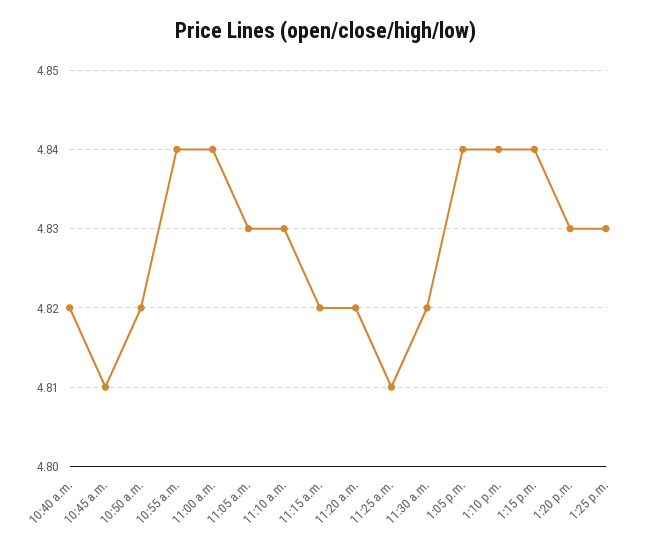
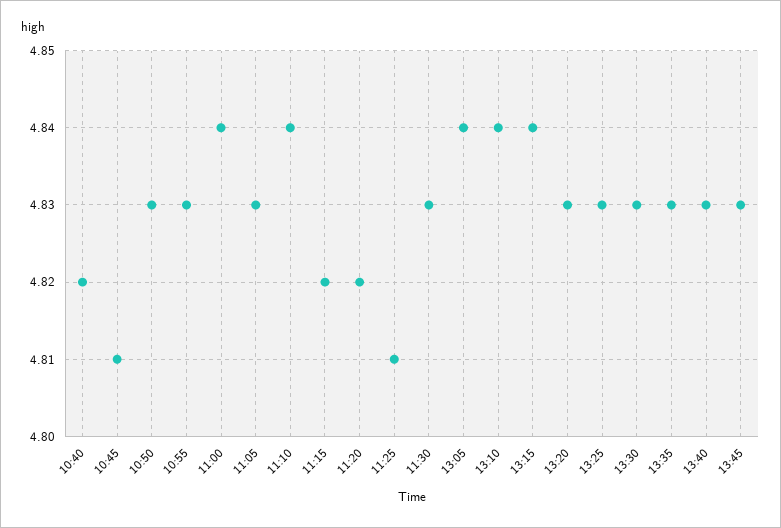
10:50 a.m.: 4.82 -> 4.83
10:55 a.m.: 4.84 -> 4.83
11:10 a.m.: 4.83 -> 4.84
11:30 a.m.: 4.82 -> 4.83
13:30: none -> 4.83
13:35: none -> 4.83
13:40: none -> 4.83
13:45: none -> 4.83

